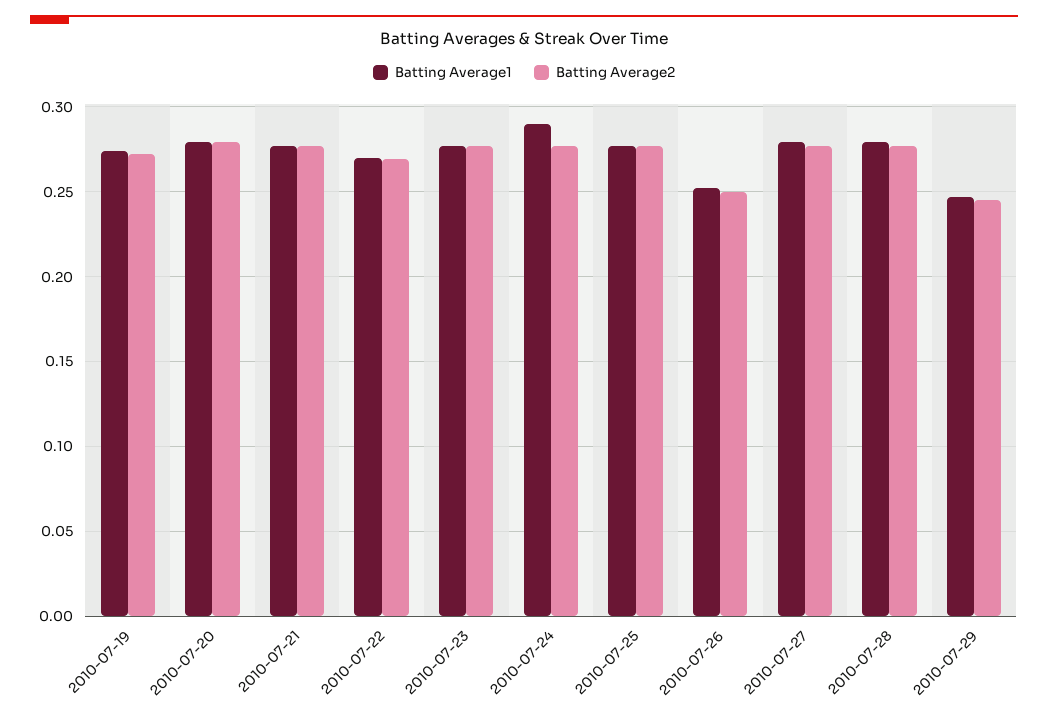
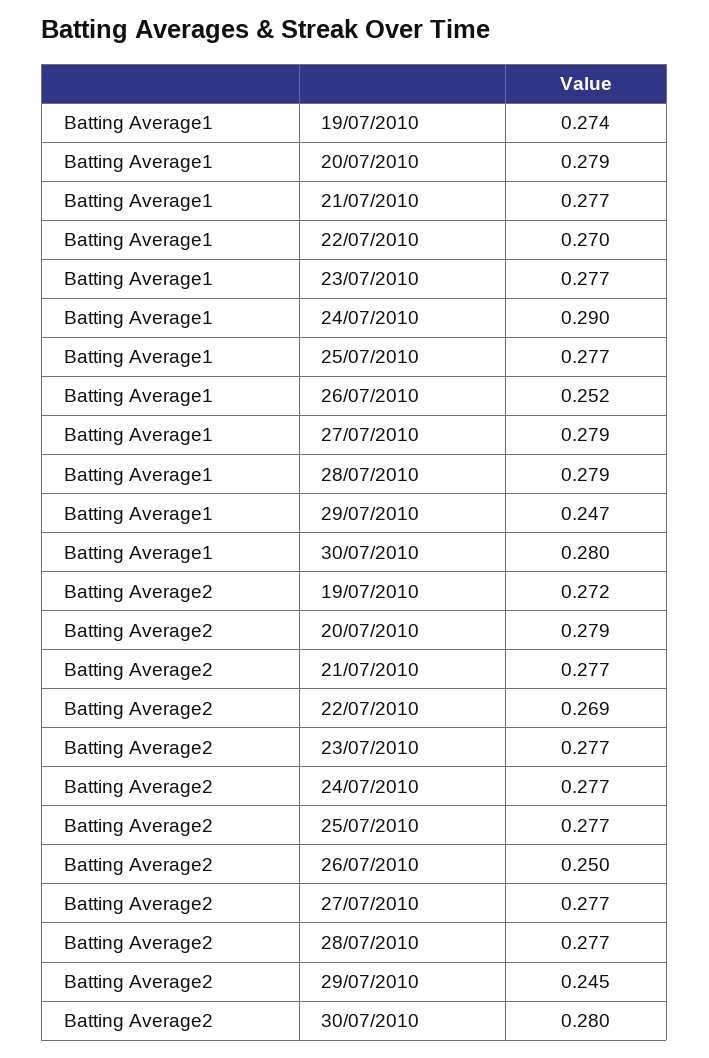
Batting Average1, 30/07/2010: none -> 0.28
Batting Average2, 30/07/2010: none -> 0.28

